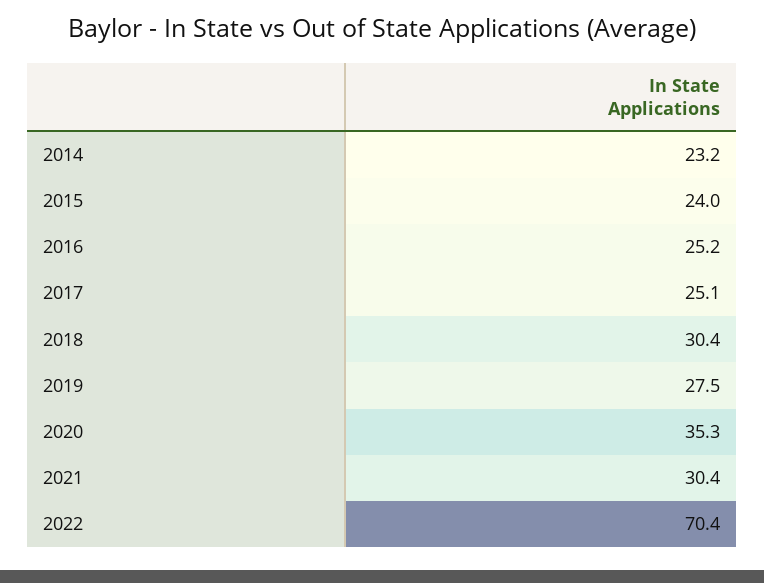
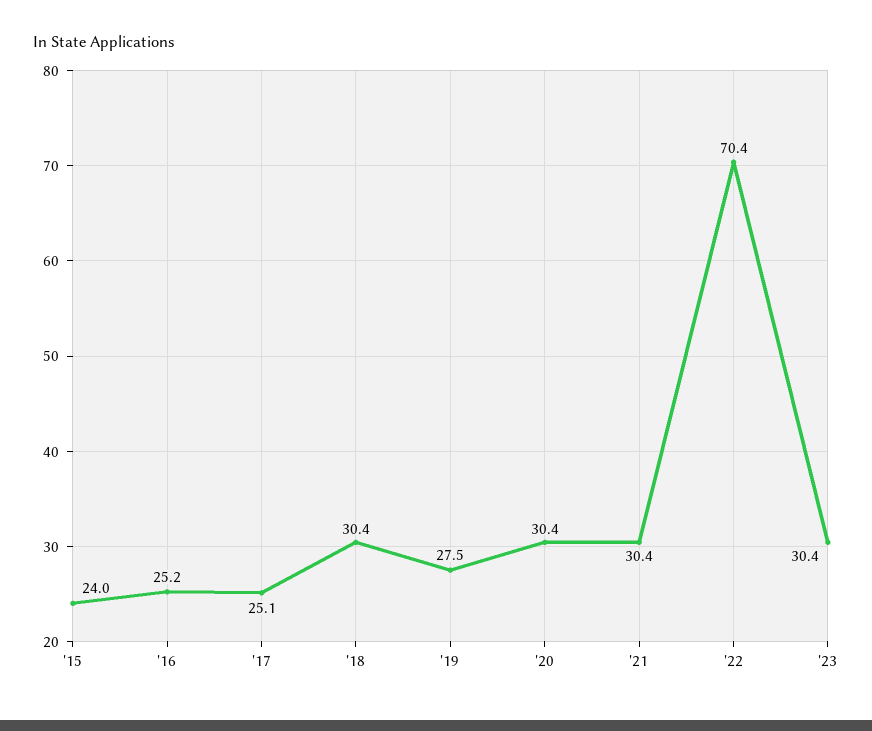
2014: 23.2 -> none
2020: 35.3 -> 30.4
'23: none -> 30.4

